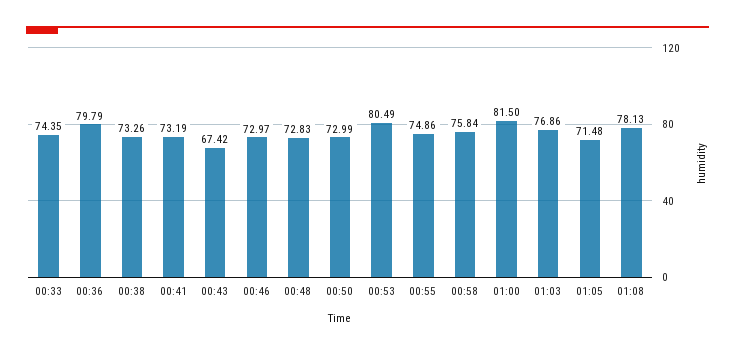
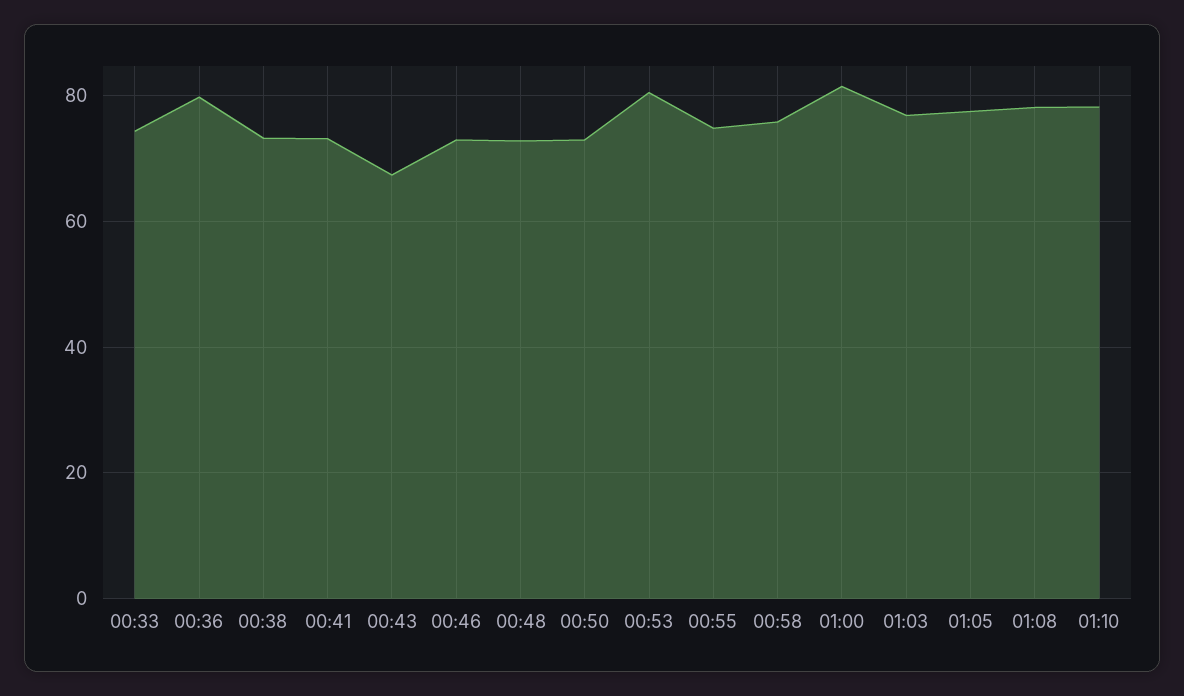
01:05: 71.48 -> 78
01:10: none -> 78

